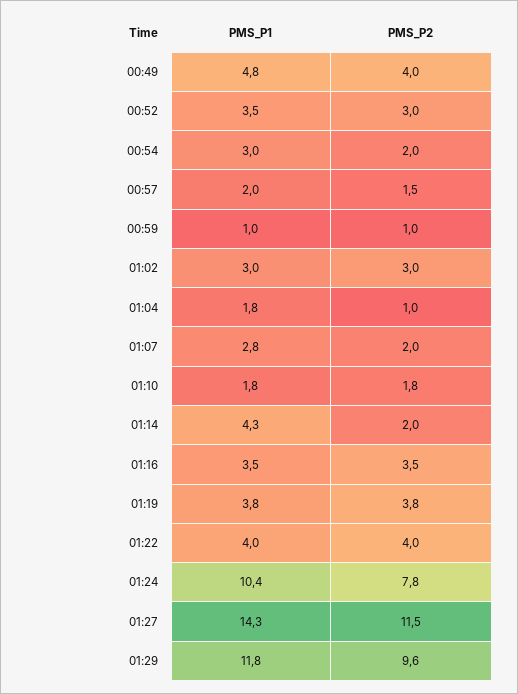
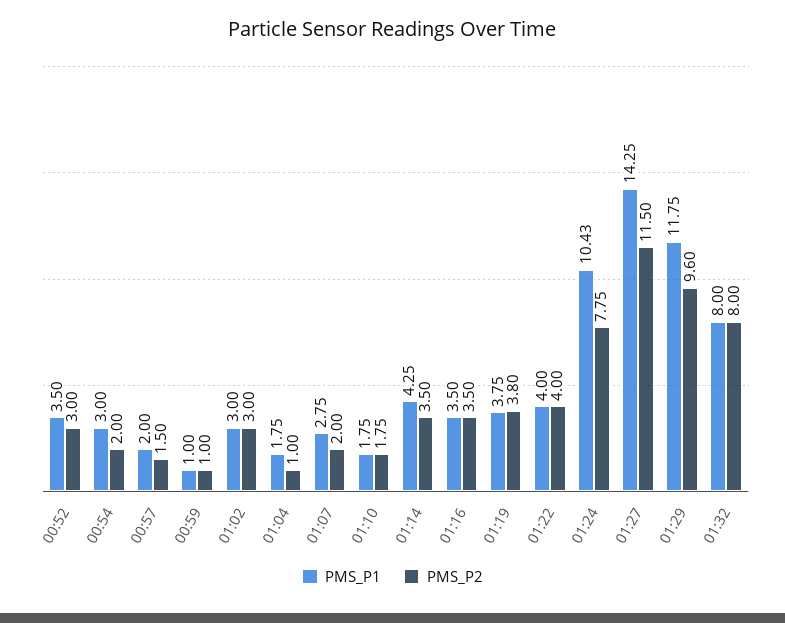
PMS_P1, 00:49: 4.8 -> none
PMS_P2, 00:49: 4 -> none
PMS_P2, 01:14: 2 -> 3.5
PMS_P1, 01:32: none -> 8
PMS_P2, 01:32: none -> 8

